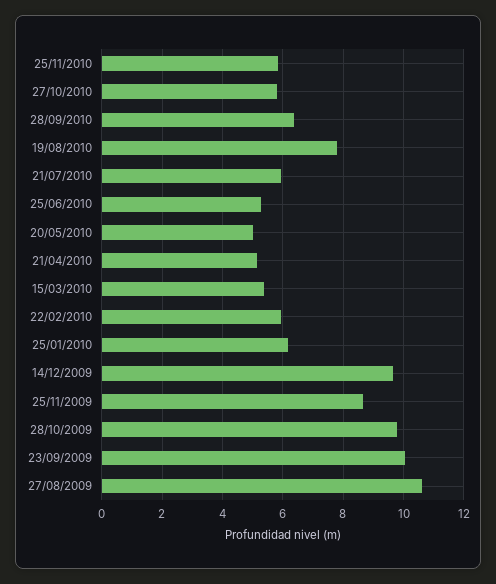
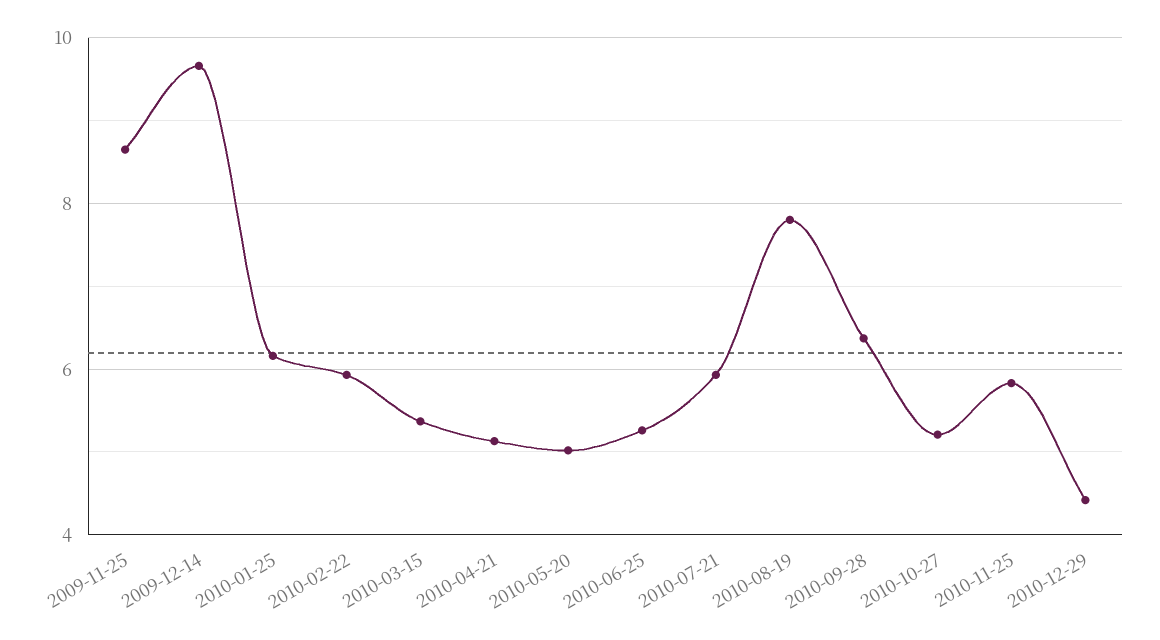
27/10/2010: 5.8 -> 5.2
28/10/2009: 9.8 -> none
23/09/2009: 10 -> none
27/08/2009: 10.6 -> none
2010-12-29: none -> 4.4

